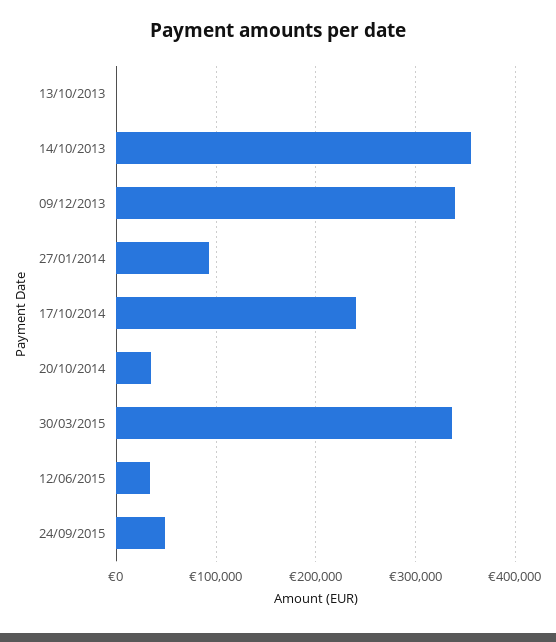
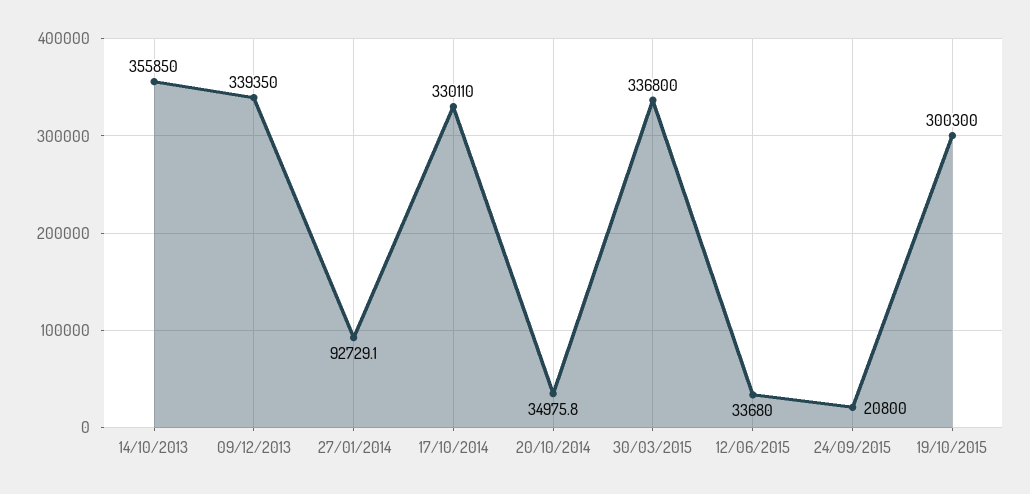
13/10/2013: 0 -> none
17/10/2014: 240000 -> 330110
24/09/2015: 50000 -> 20800
19/10/2015: none -> 300300

